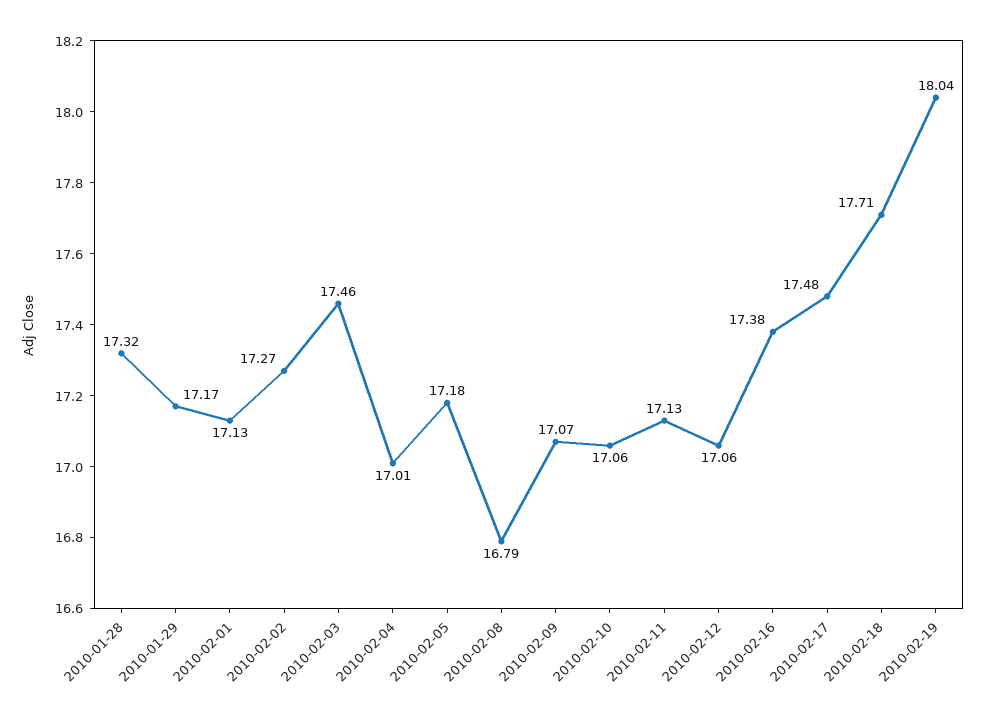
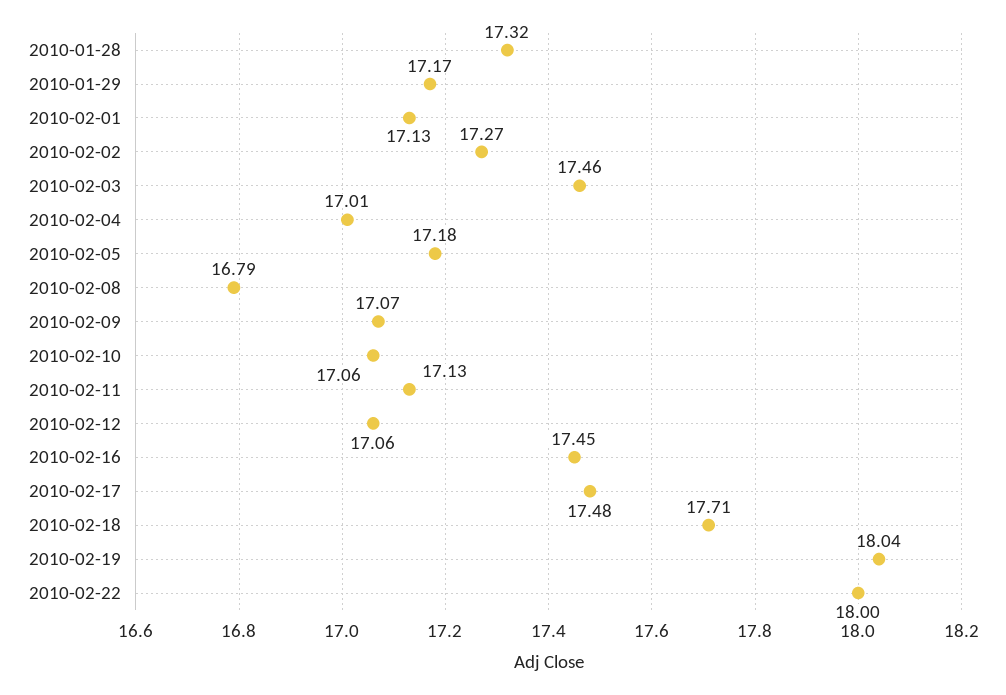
2010-02-16: 17.38 -> 17.45
2010-02-22: none -> 18

